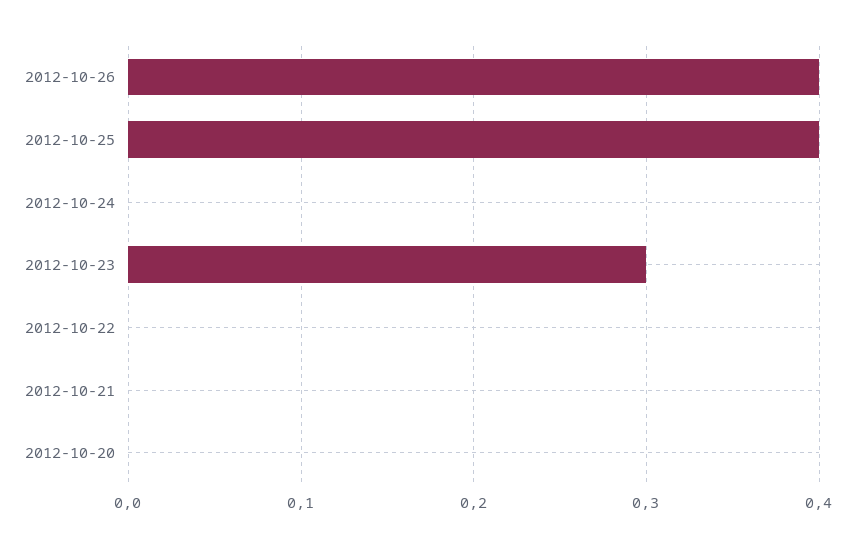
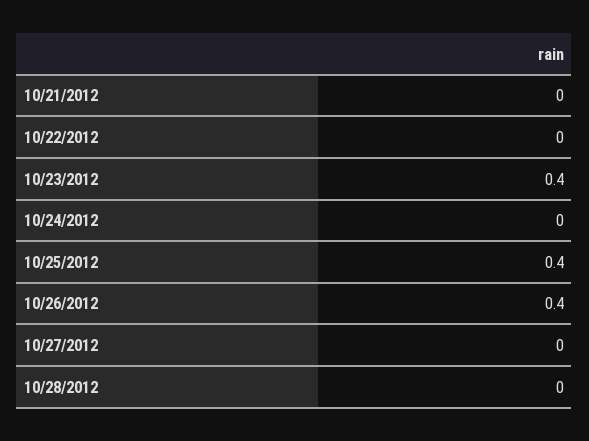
2012-10-23: 0.3 -> 0.4
2012-10-20: 0 -> none
10/27/2012: none -> 0
10/28/2012: none -> 0

